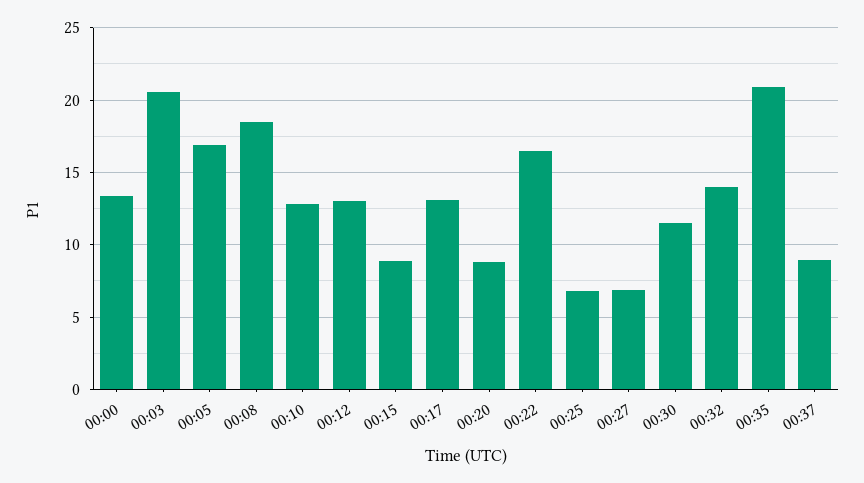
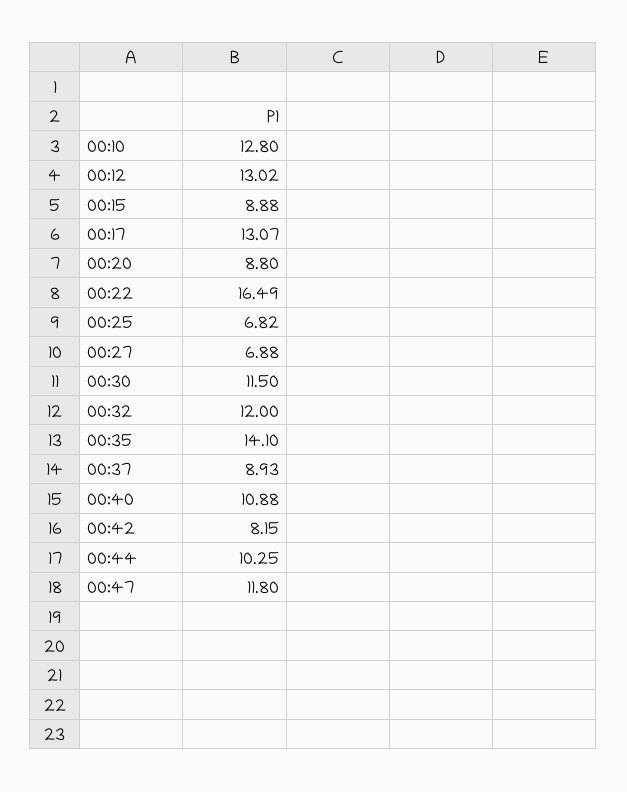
00:00: 13.5 -> none
00:03: 20.5 -> none
00:05: 17 -> none
00:08: 18.5 -> none
00:32: 14 -> 12
00:35: 21 -> 14.1
00:40: none -> 10.88
00:42: none -> 8.15
00:44: none -> 10.25
00:47: none -> 11.8

